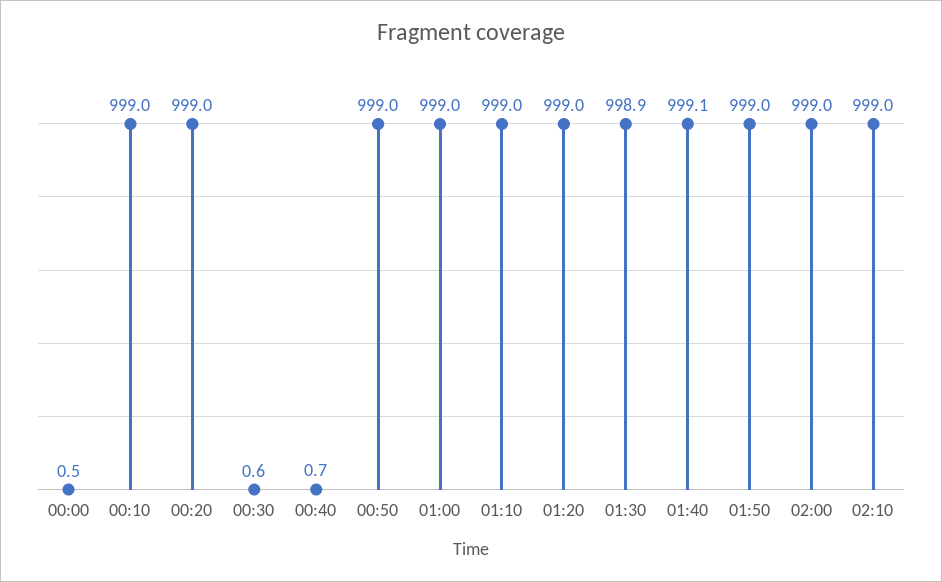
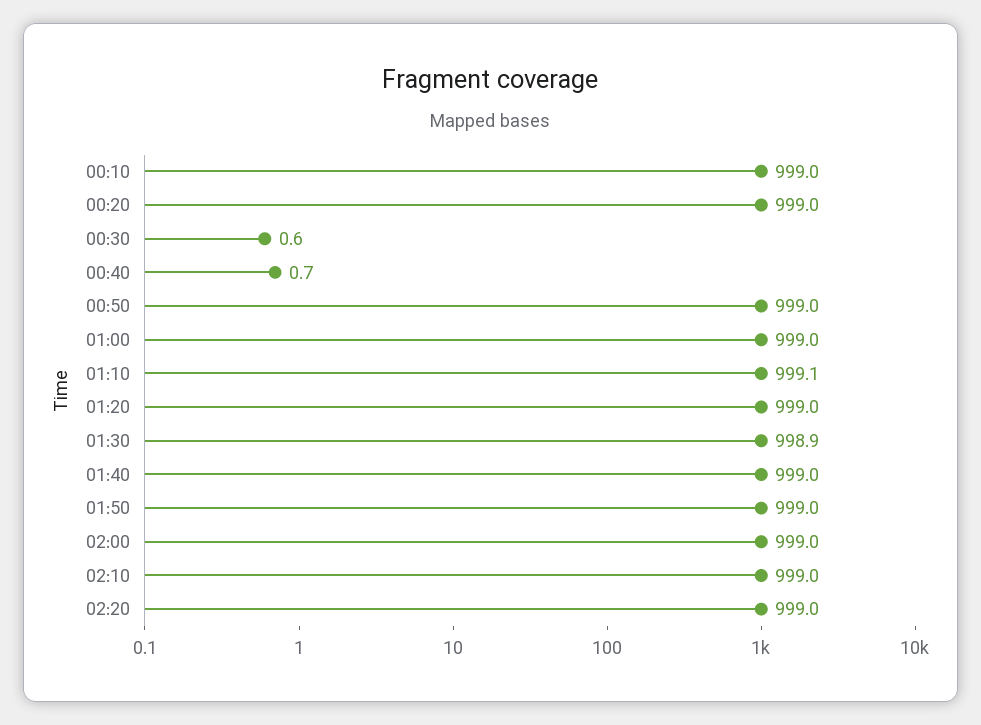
00:00: 0.5 -> none
01:10: 999 -> 999.1
01:40: 999.1 -> 999
02:20: none -> 999

